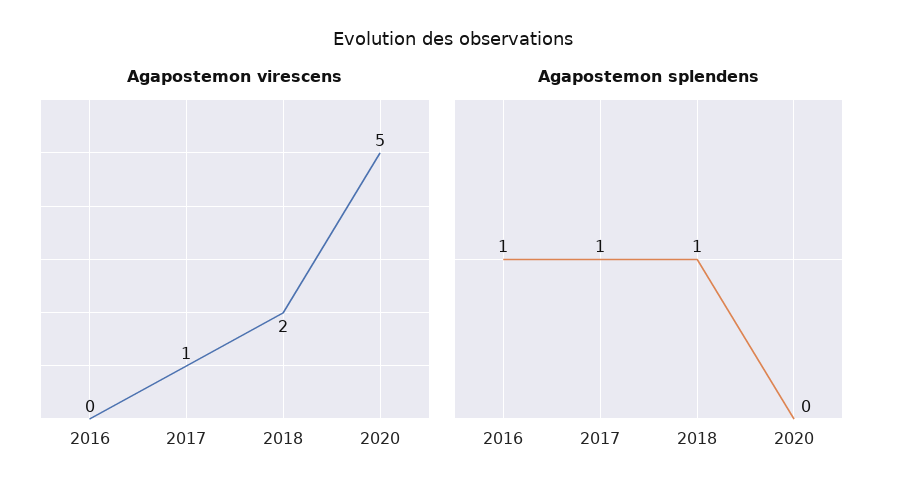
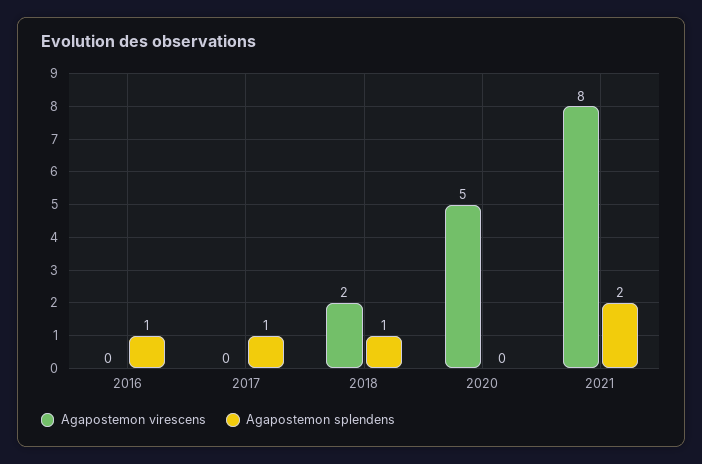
Agapostemon virescens, 2017: 1 -> 0
Agapostemon virescens, 2021: none -> 8
Agapostemon splendens, 2021: none -> 2

